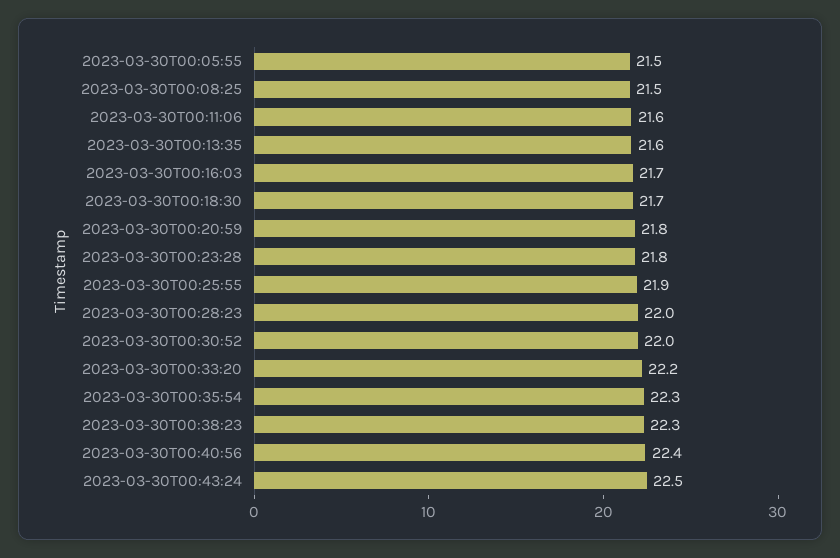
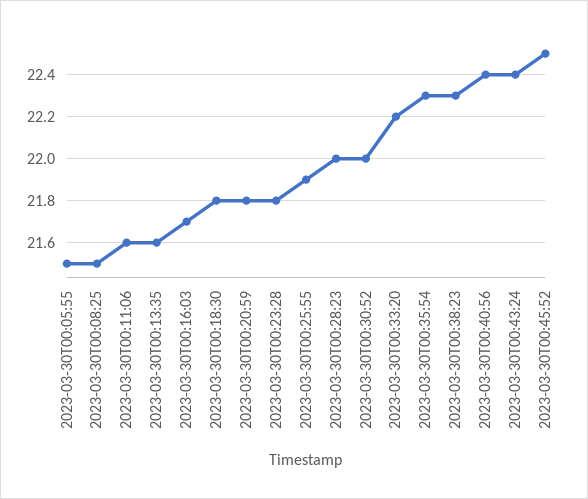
2023-03-30T00:18:30: 21.7 -> 21.8
2023-03-30T00:43:24: 22.5 -> 22.4
2023-03-30T00:45:52: none -> 22.5

